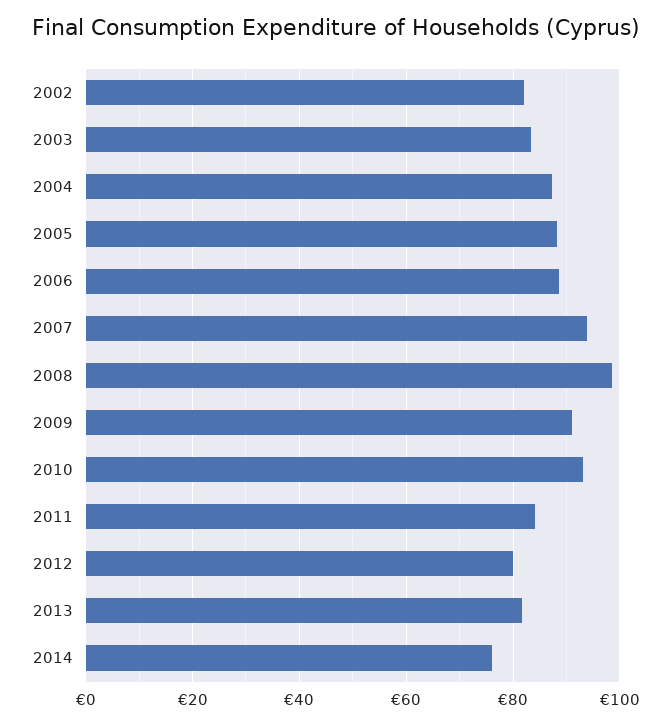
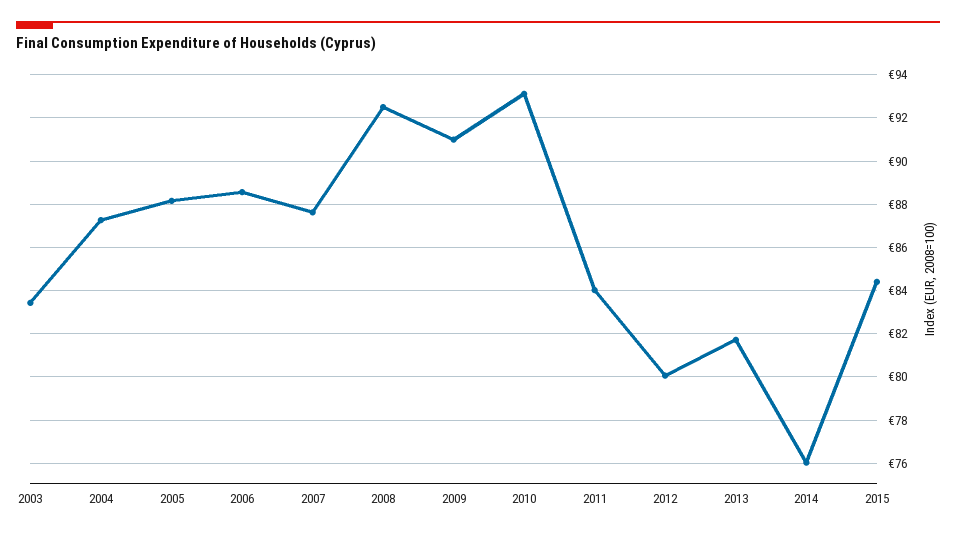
2002: 82 -> none
2007: 94 -> 87.5
2008: 98 -> 92.5
2015: none -> 84.5

